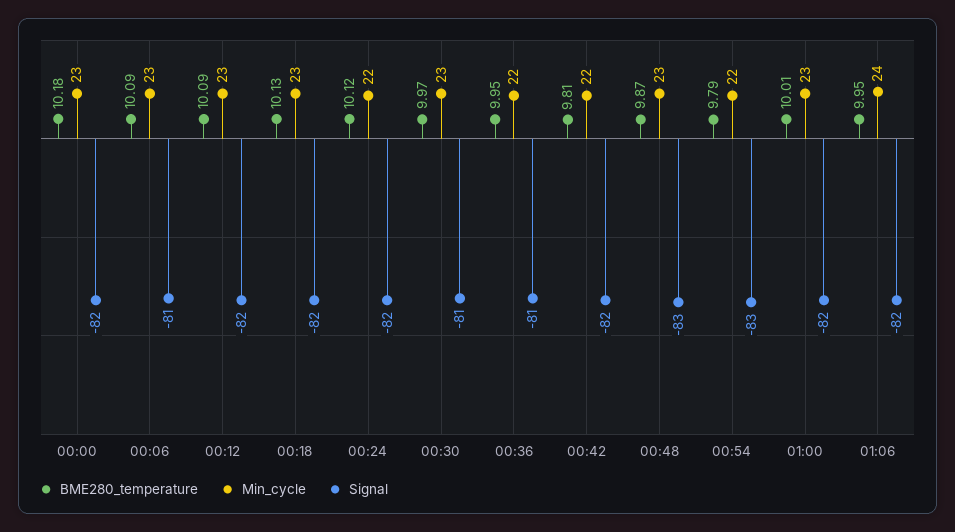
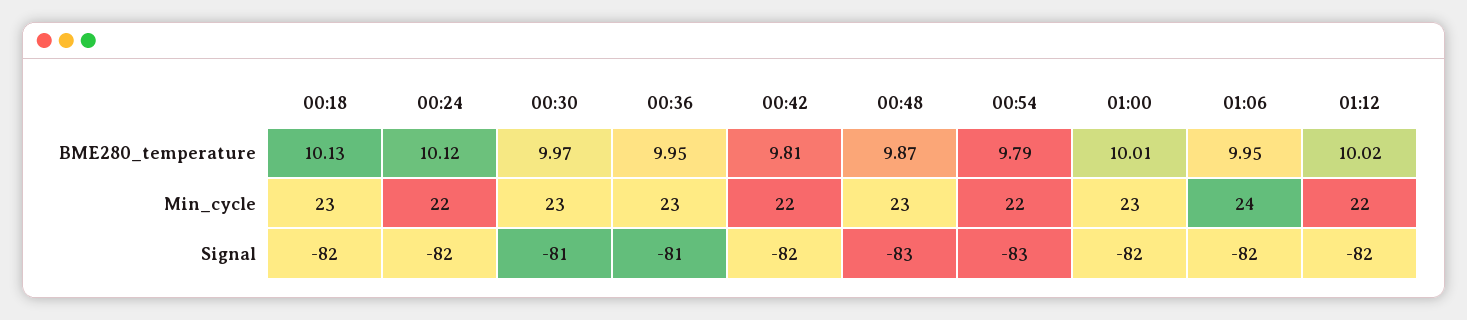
BME280_temperature, 00:00: 10.18 -> none
Min_cycle, 00:00: 23 -> none
Signal, 00:00: -82 -> none
BME280_temperature, 00:06: 10.09 -> none
Min_cycle, 00:06: 23 -> none
Signal, 00:06: -81 -> none
BME280_temperature, 00:12: 10.09 -> none
Min_cycle, 00:12: 23 -> none
Signal, 00:12: -82 -> none
Min_cycle, 00:36: 22 -> 23
BME280_temperature, 01:12: none -> 10.02
Min_cycle, 01:12: none -> 22
Signal, 01:12: none -> -82

